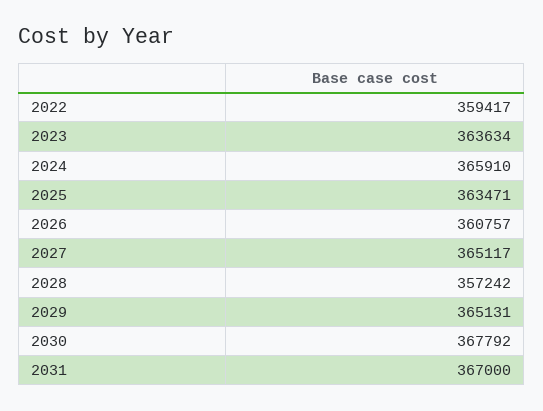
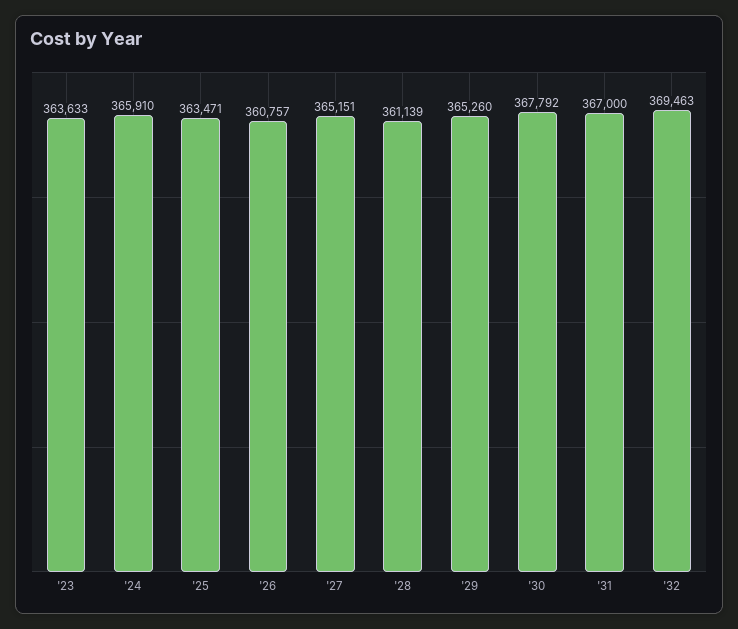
2022: 359417 -> none
2023: 363634 -> 363633
2027: 365117 -> 365151
2028: 357242 -> 361139
2029: 365131 -> 365260
'32: none -> 369463

